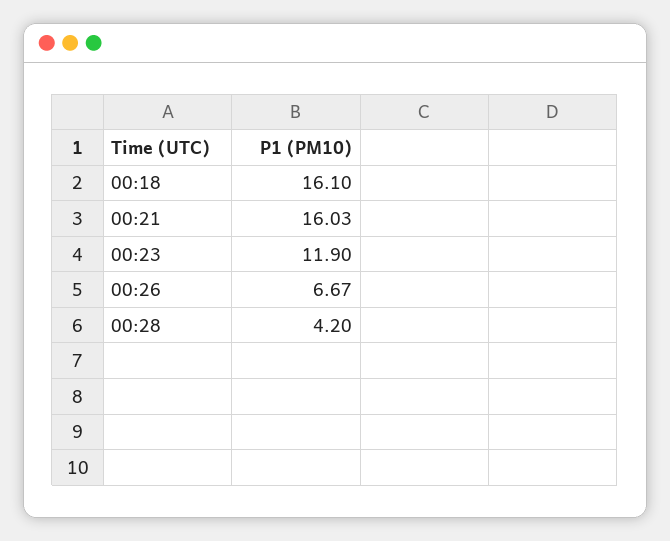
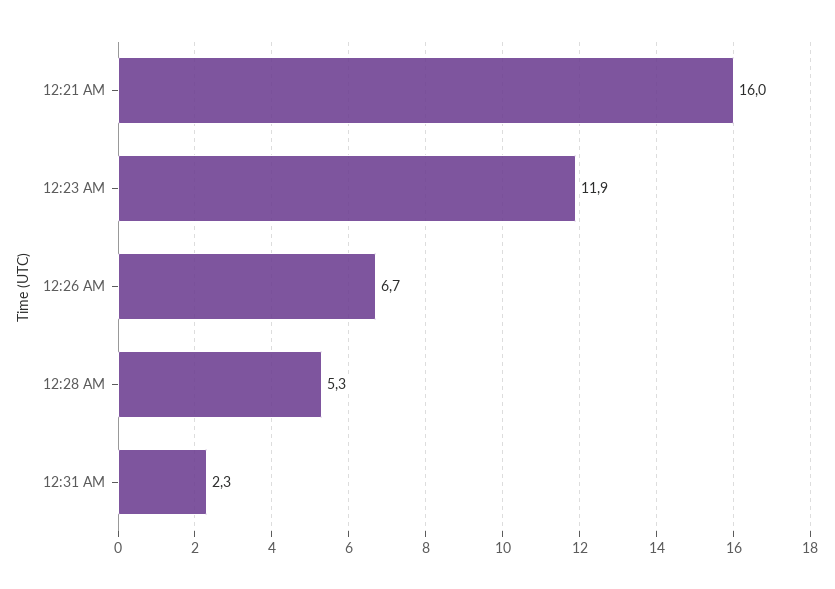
00:18: 16.1 -> none
00:28: 4.2 -> 5.3
12:31 AM: none -> 2.3

